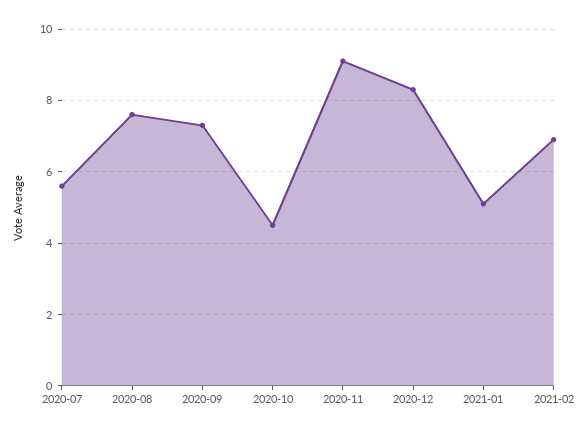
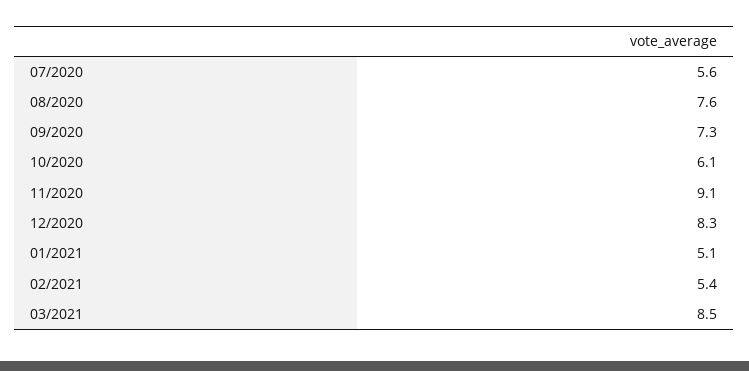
2020-10: 4.5 -> 6.1
2021-02: 7 -> 5.4
03/2021: none -> 8.5

